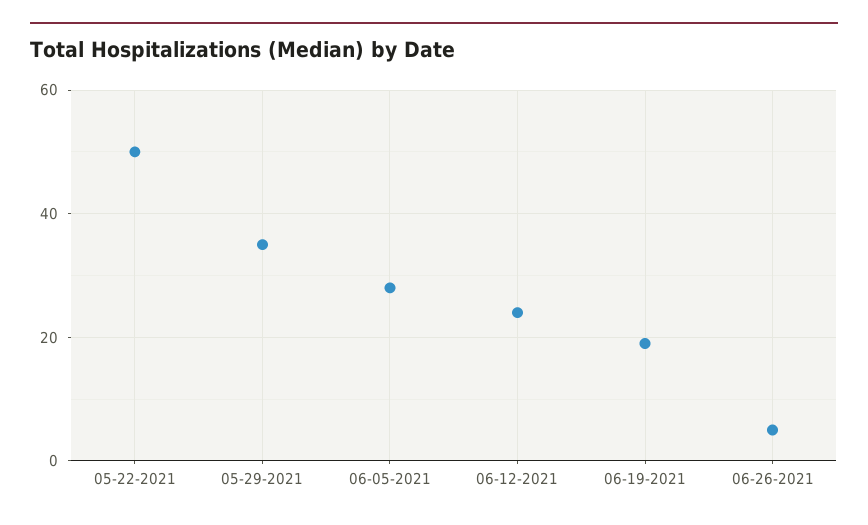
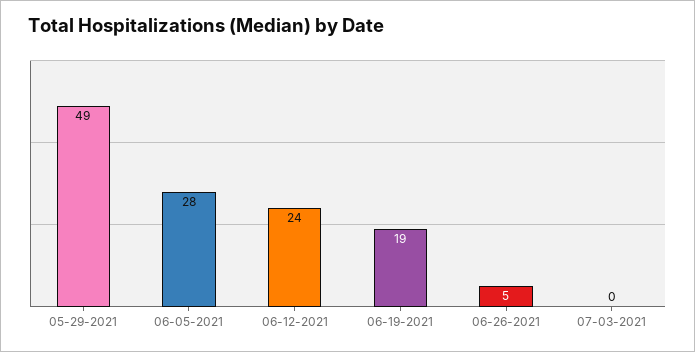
05-22-2021: 50 -> none
05-29-2021: 35 -> 49
07-03-2021: none -> 0

